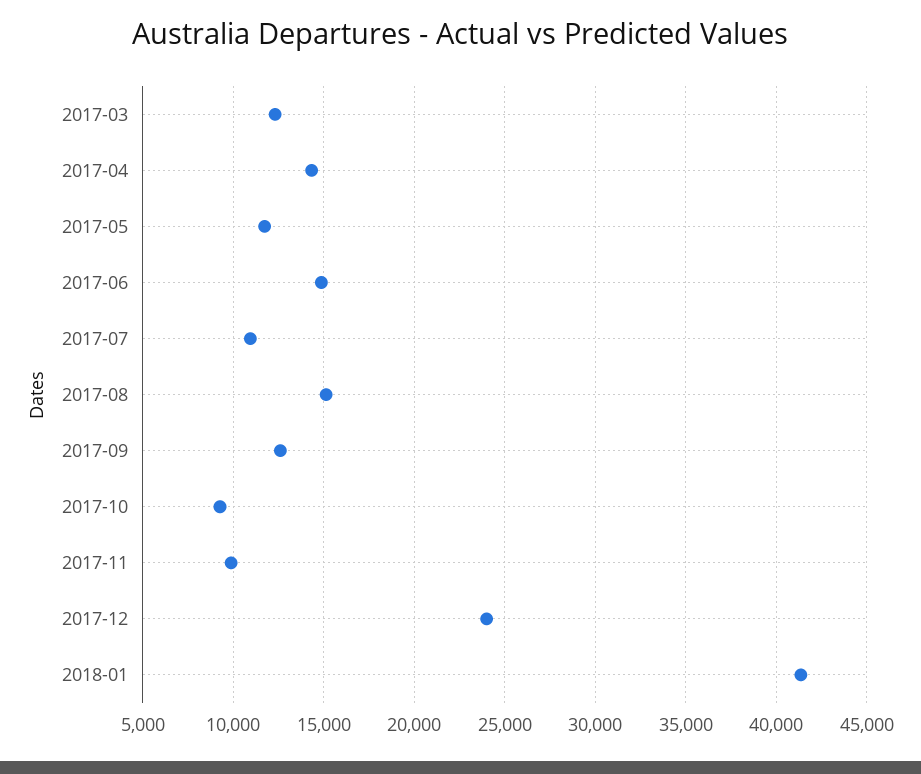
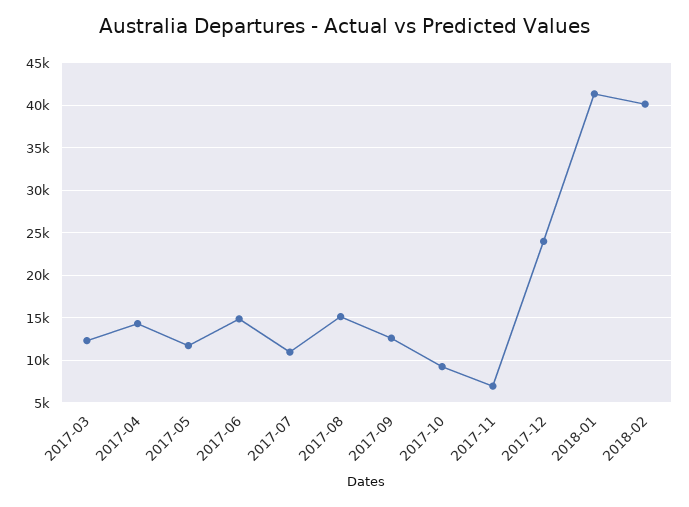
2017-11: 10000 -> 7000
2018-02: none -> 40000

